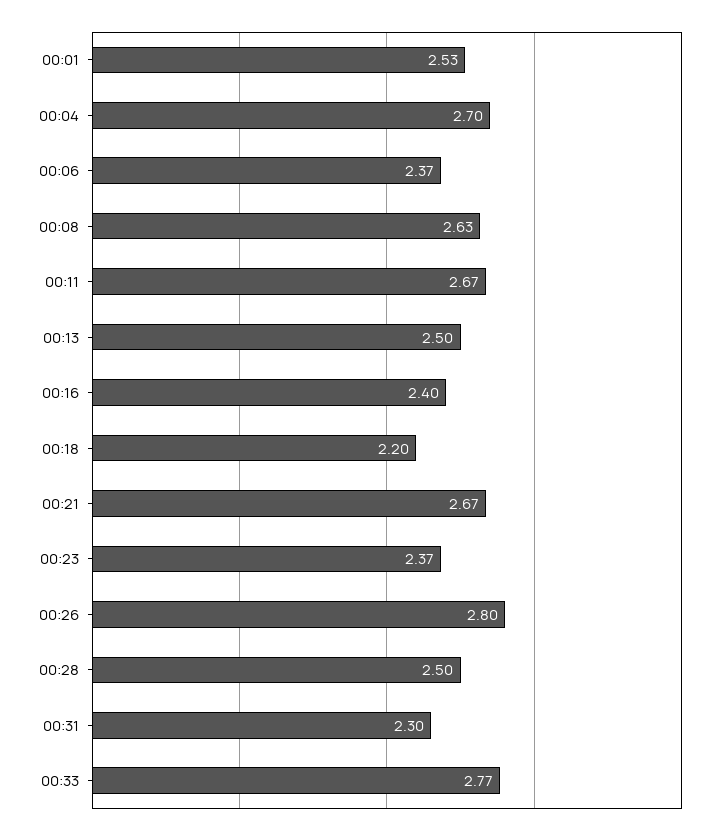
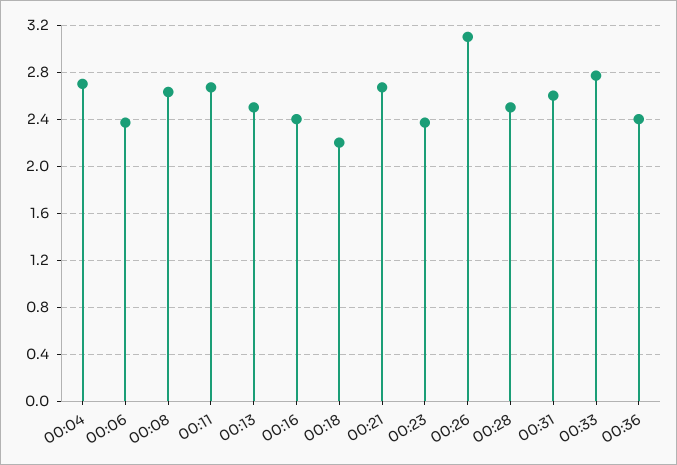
00:01: 2.53 -> none
00:26: 2.8 -> 3.1
00:31: 2.3 -> 2.6
00:36: none -> 2.4

